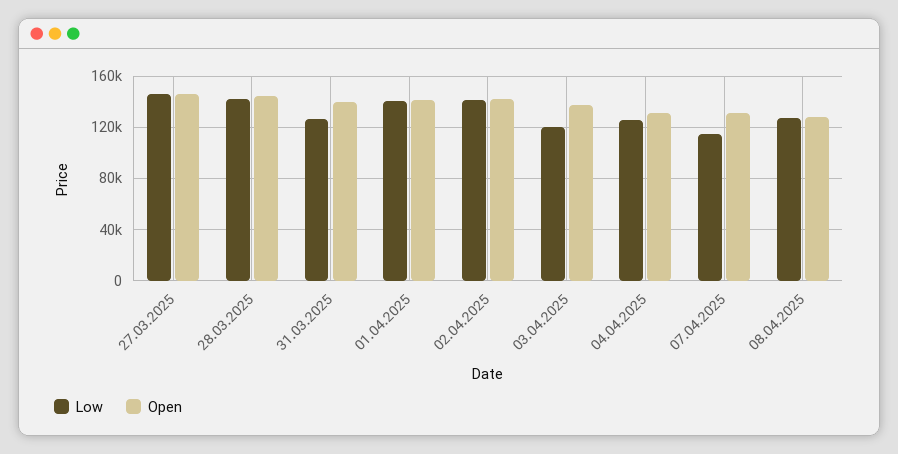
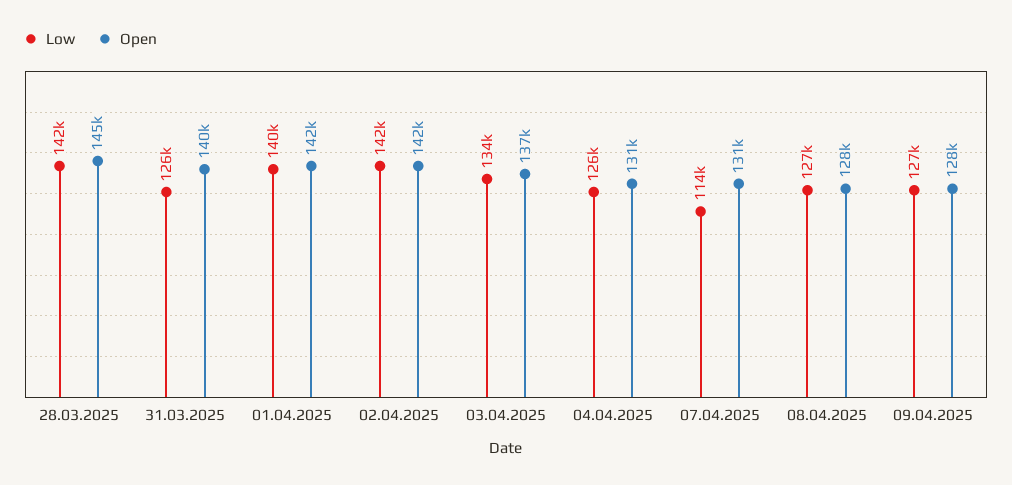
Low, 27.03.2025: 145000 -> none
Open, 27.03.2025: 145000 -> none
Low, 03.04.2025: 120000 -> 134000
Low, 09.04.2025: none -> 127000
Open, 09.04.2025: none -> 128000

